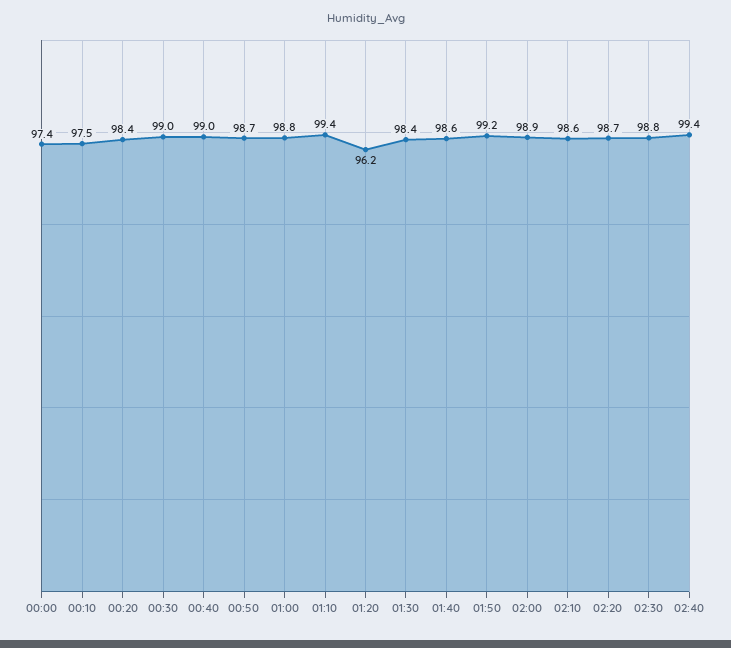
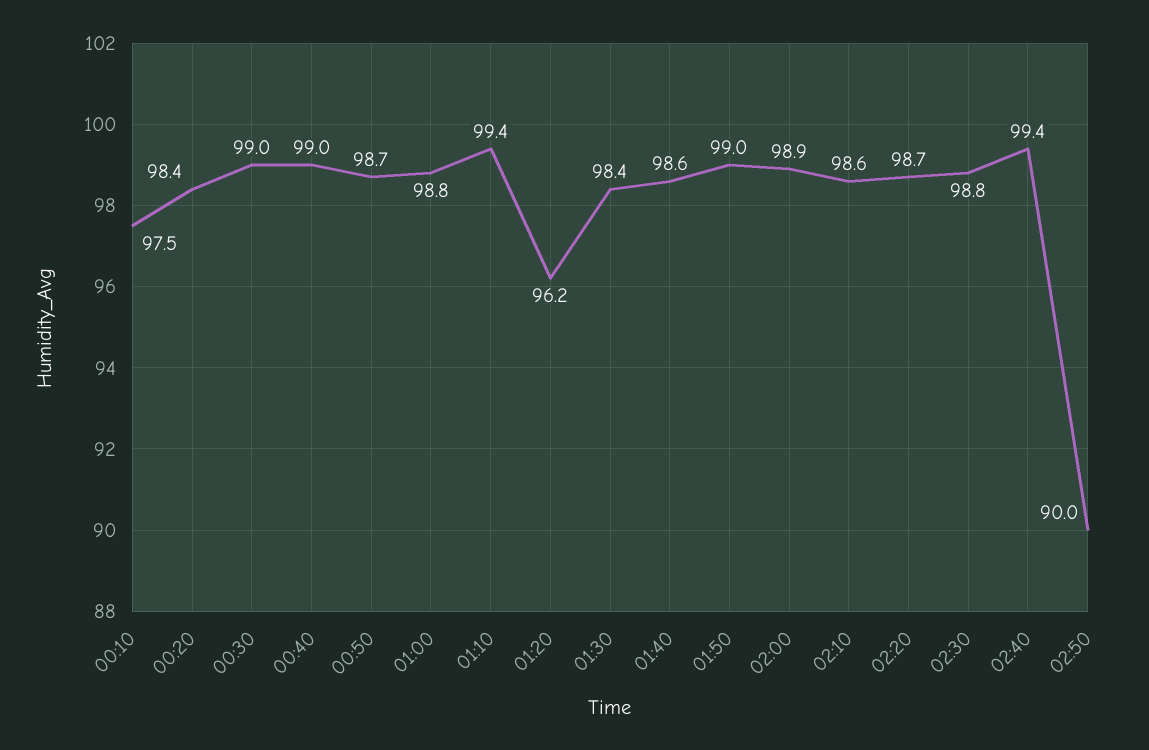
00:00: 97.4 -> none
01:50: 99.2 -> 99
02:50: none -> 90

